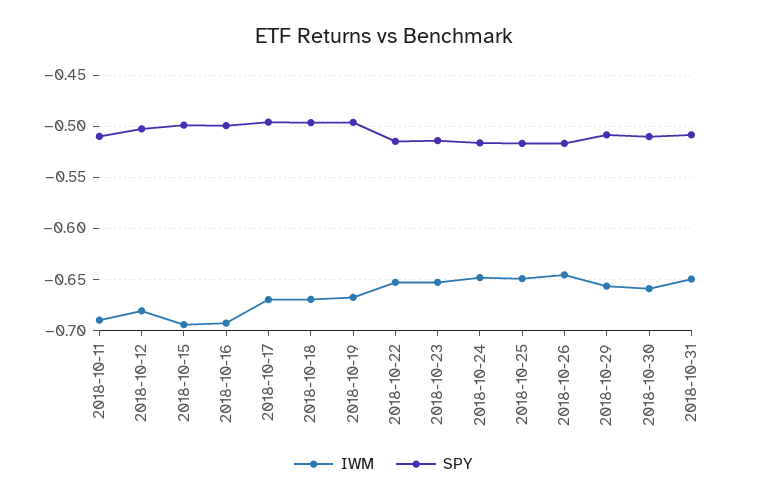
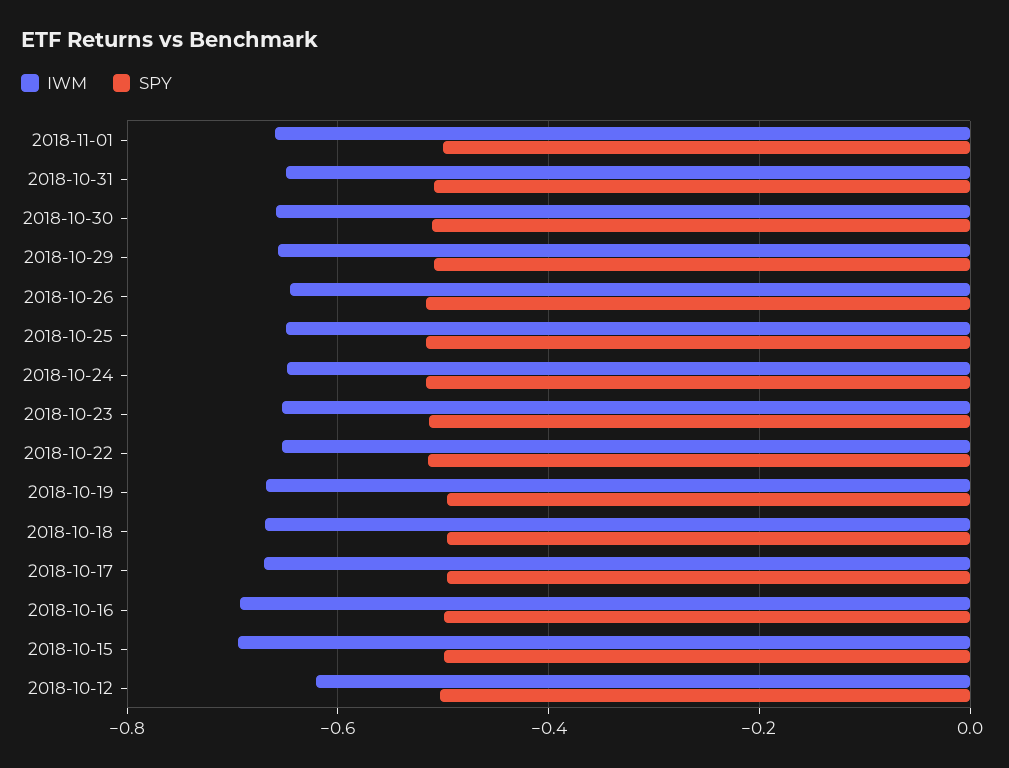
IWM, 2018-10-11: -0.69 -> none
SPY, 2018-10-11: -0.51 -> none
IWM, 2018-10-12: -0.68 -> -0.62
IWM, 2018-11-01: none -> -0.66
SPY, 2018-11-01: none -> -0.5

